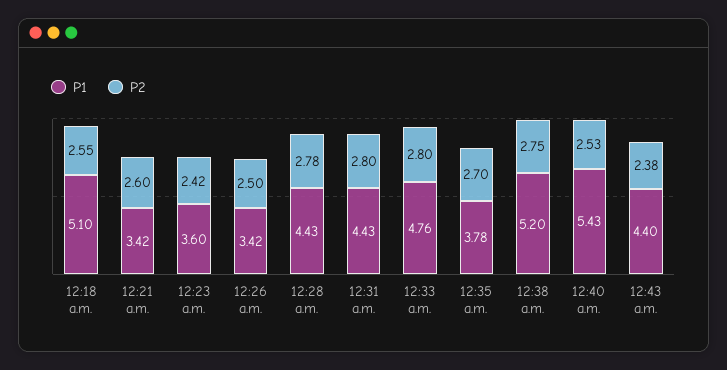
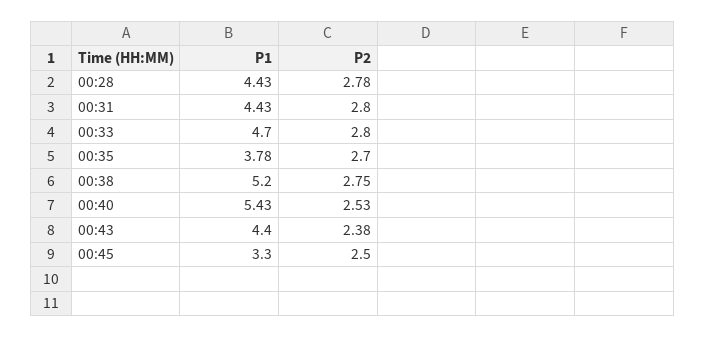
P1, 12:18 a.m.: 5.1 -> none
P2, 12:18 a.m.: 2.55 -> none
P1, 12:21 a.m.: 3.42 -> none
P2, 12:21 a.m.: 2.6 -> none
P1, 12:23 a.m.: 3.6 -> none
P2, 12:23 a.m.: 2.42 -> none
P1, 12:26 a.m.: 3.42 -> none
P2, 12:26 a.m.: 2.5 -> none
P1, 12:33 a.m.: 4.76 -> 4.7
P1, 00:45: none -> 3.3
P2, 00:45: none -> 2.5

